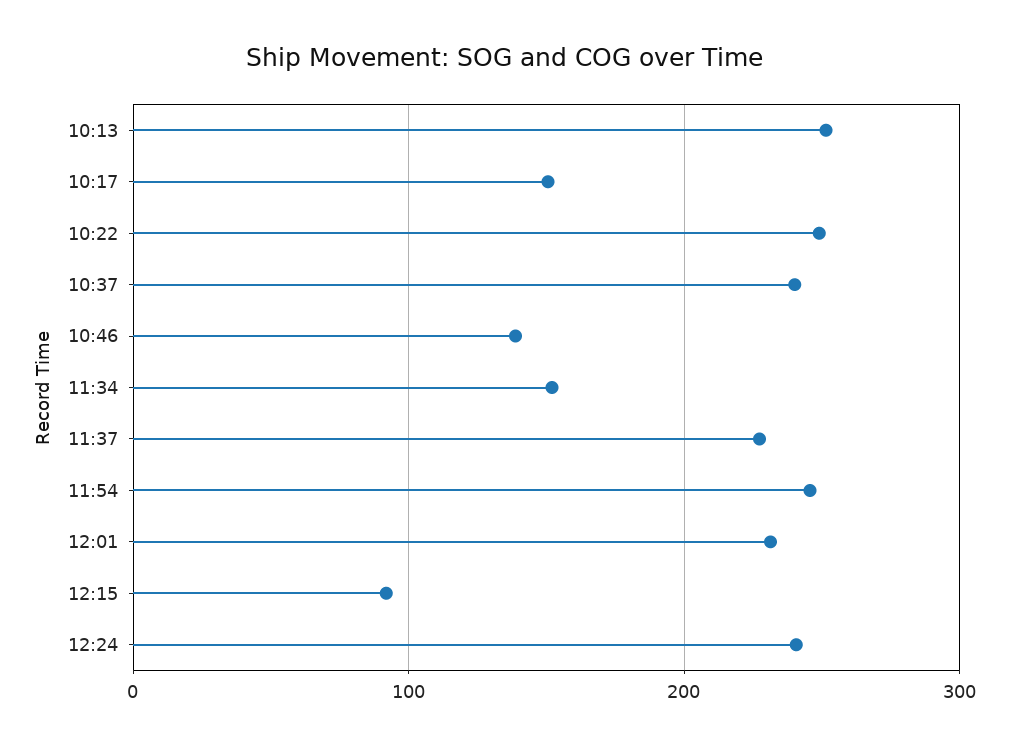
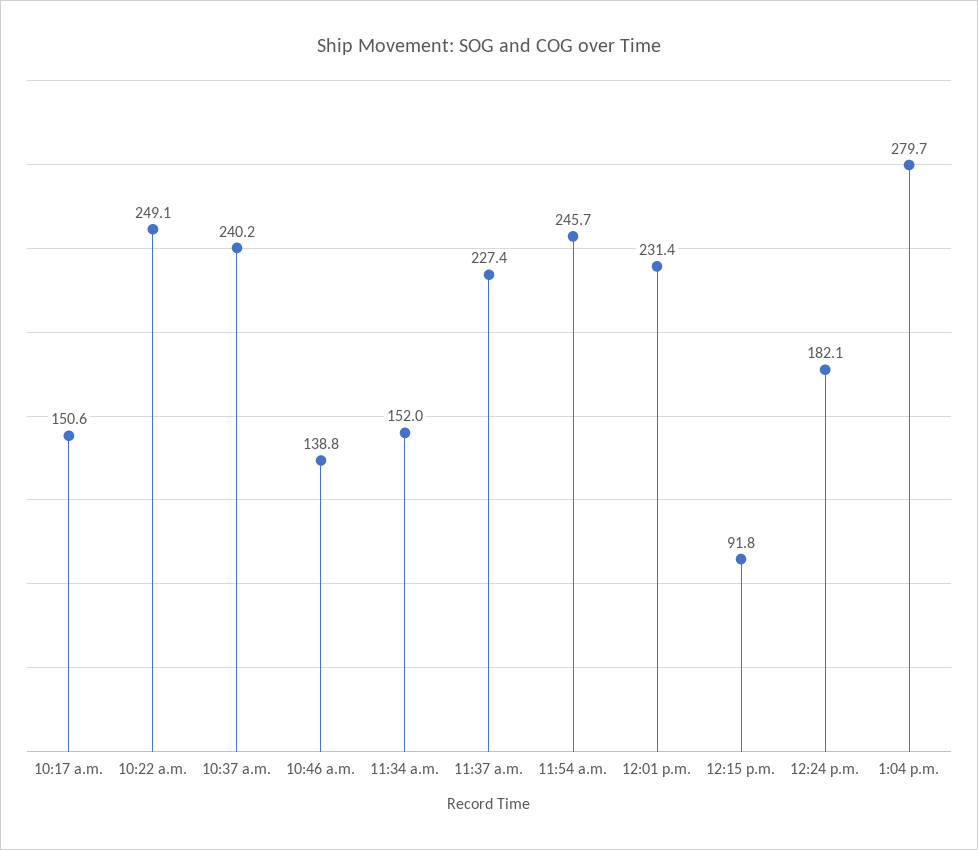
10:13: 250 -> none
12:24: 240 -> 182.1
1:04 p.m.: none -> 279.7

